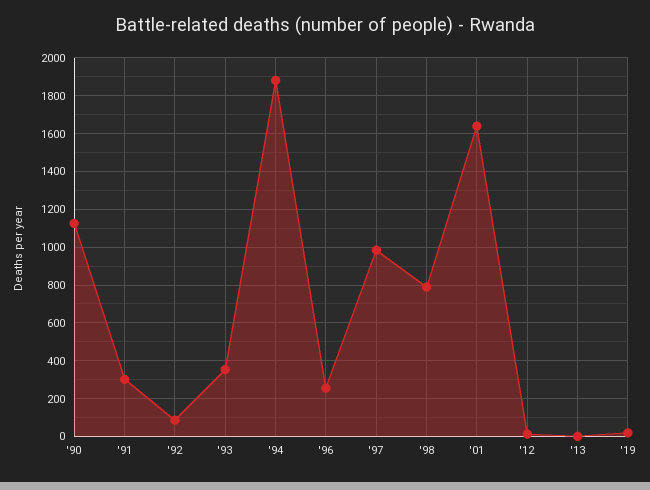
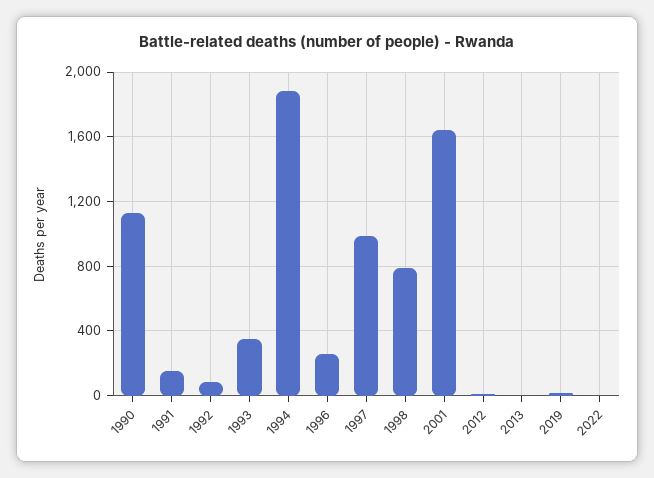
'91: 300 -> 150
2022: none -> 0

